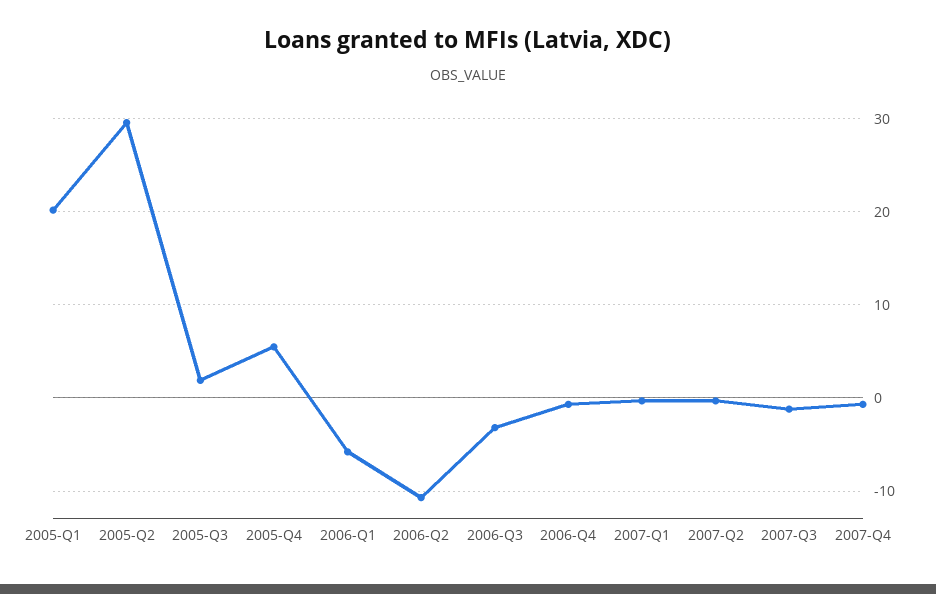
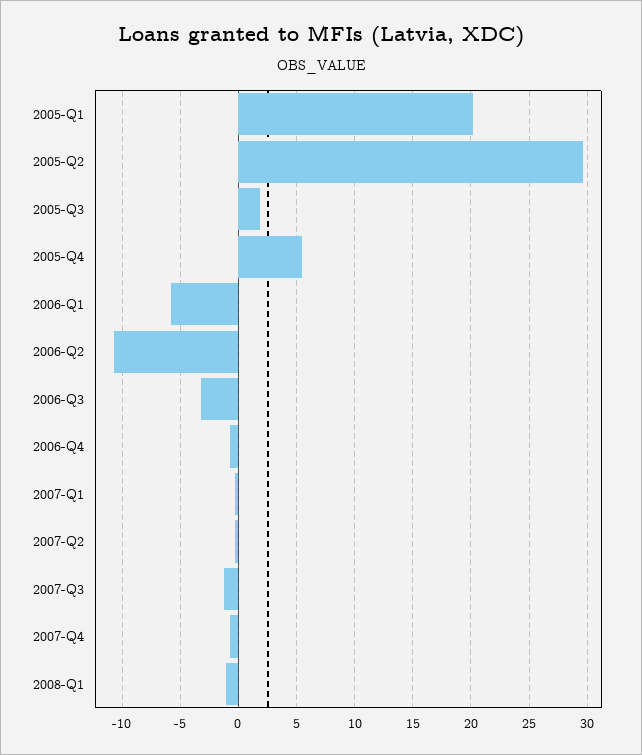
2008-Q1: none -> -1

